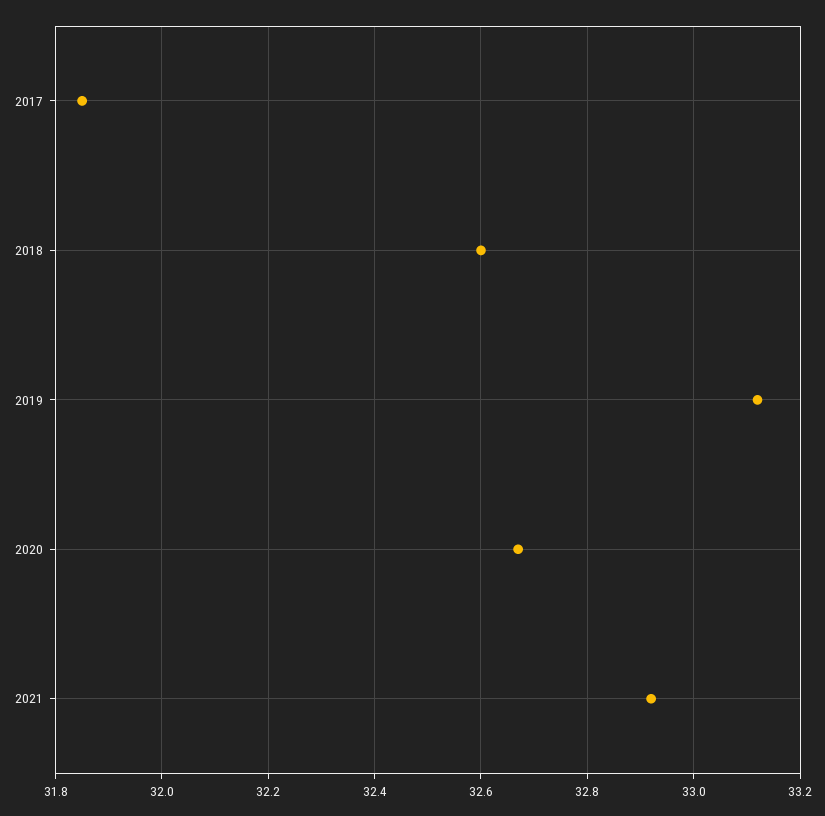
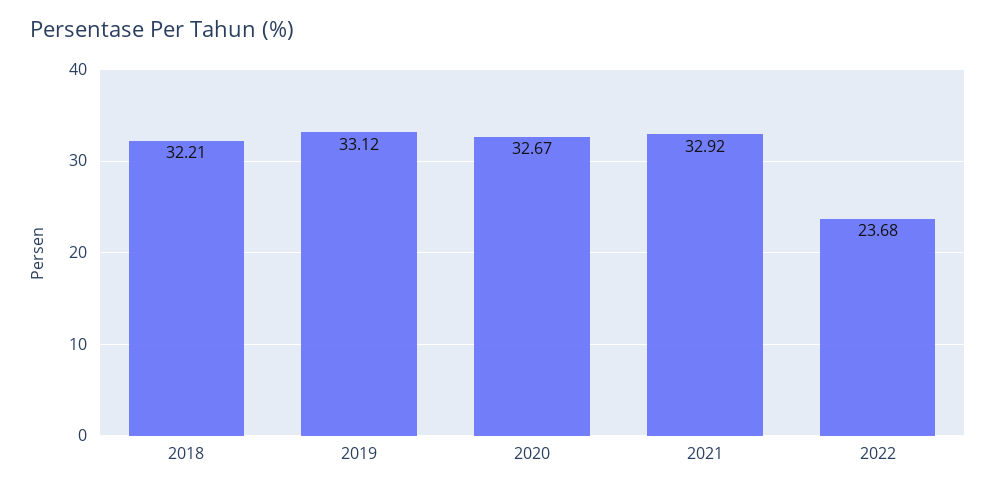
2017: 31.85 -> none
2018: 32.6 -> 32.21
2022: none -> 23.68

